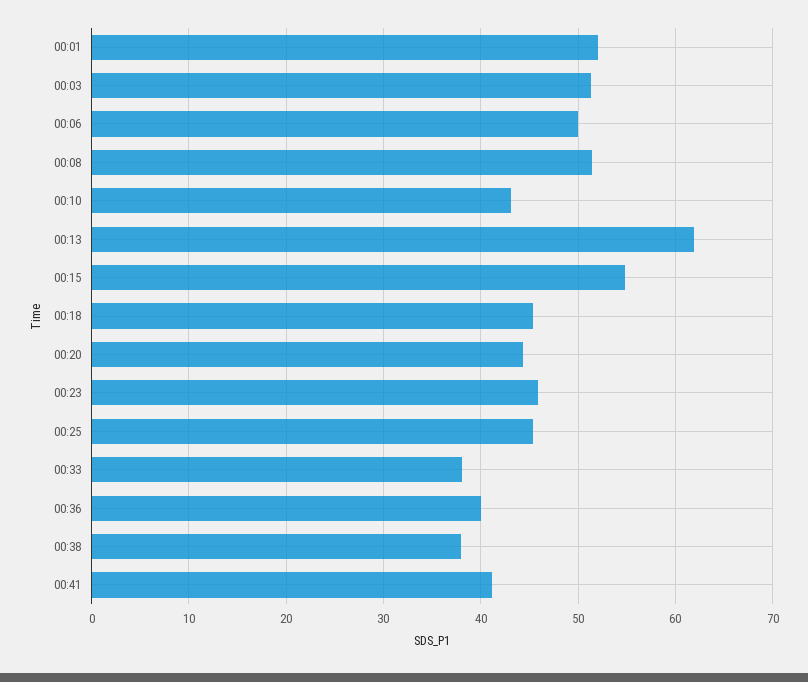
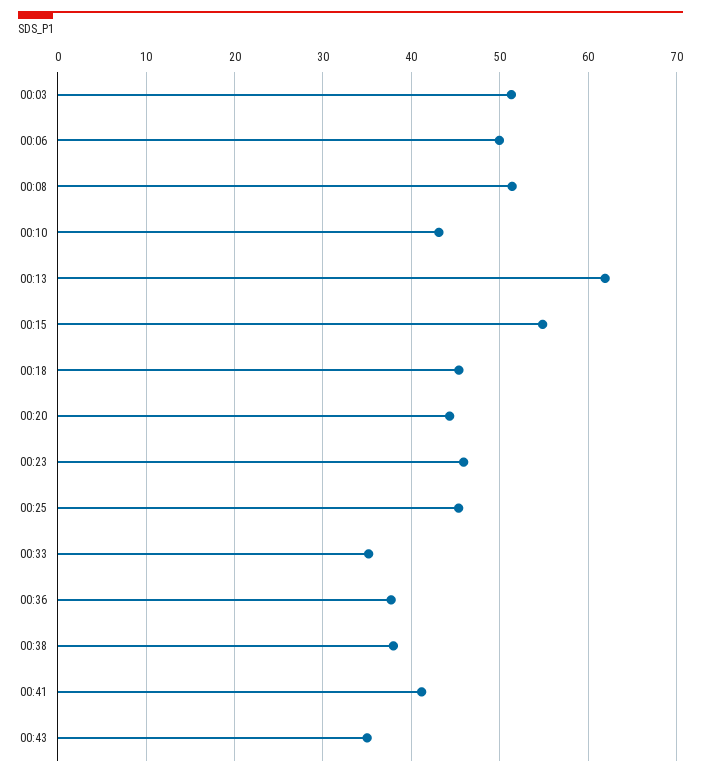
00:01: 52 -> none
00:33: 38 -> 35
00:36: 40 -> 38
00:43: none -> 35

